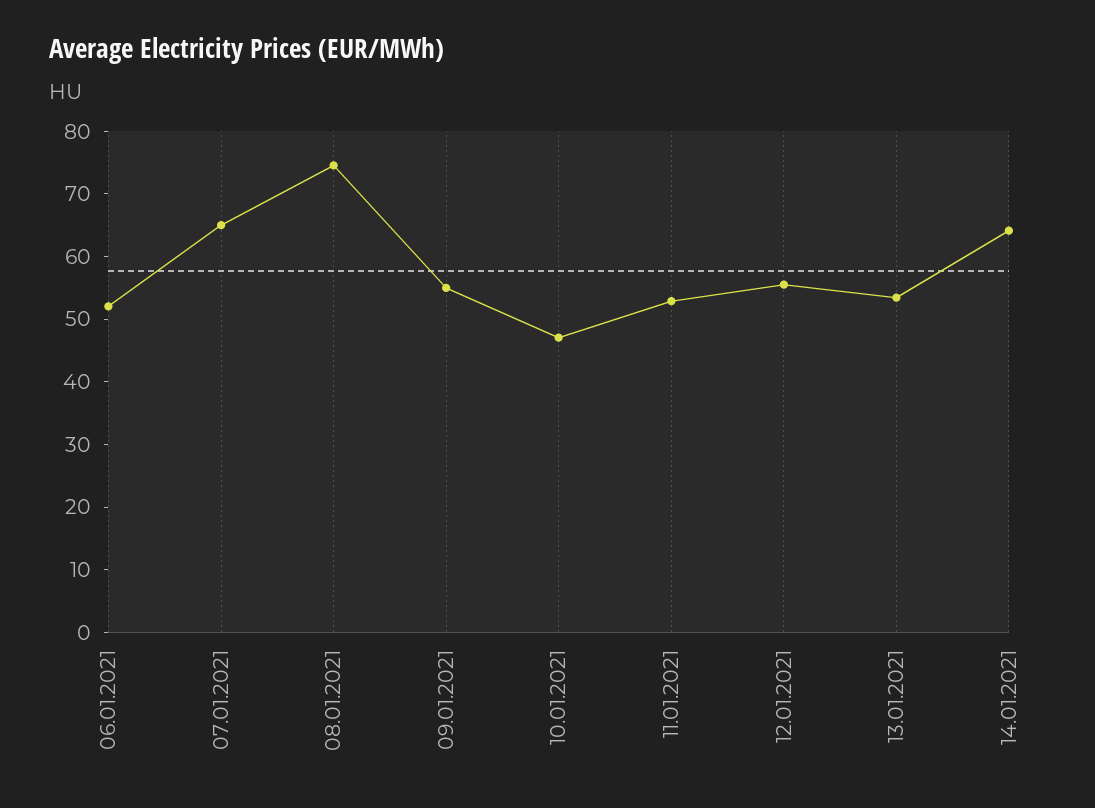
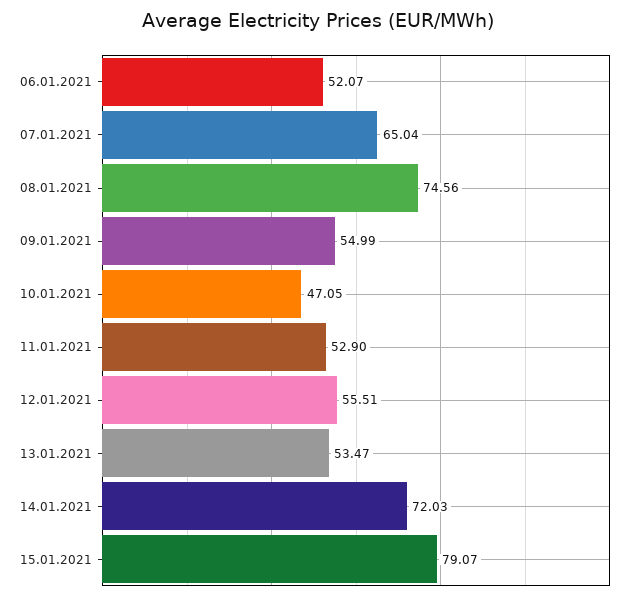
14.01.2021: 64 -> 72.03
15.01.2021: none -> 79.07

